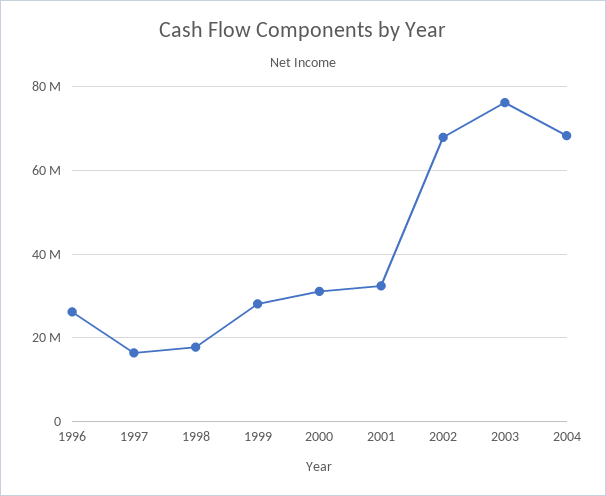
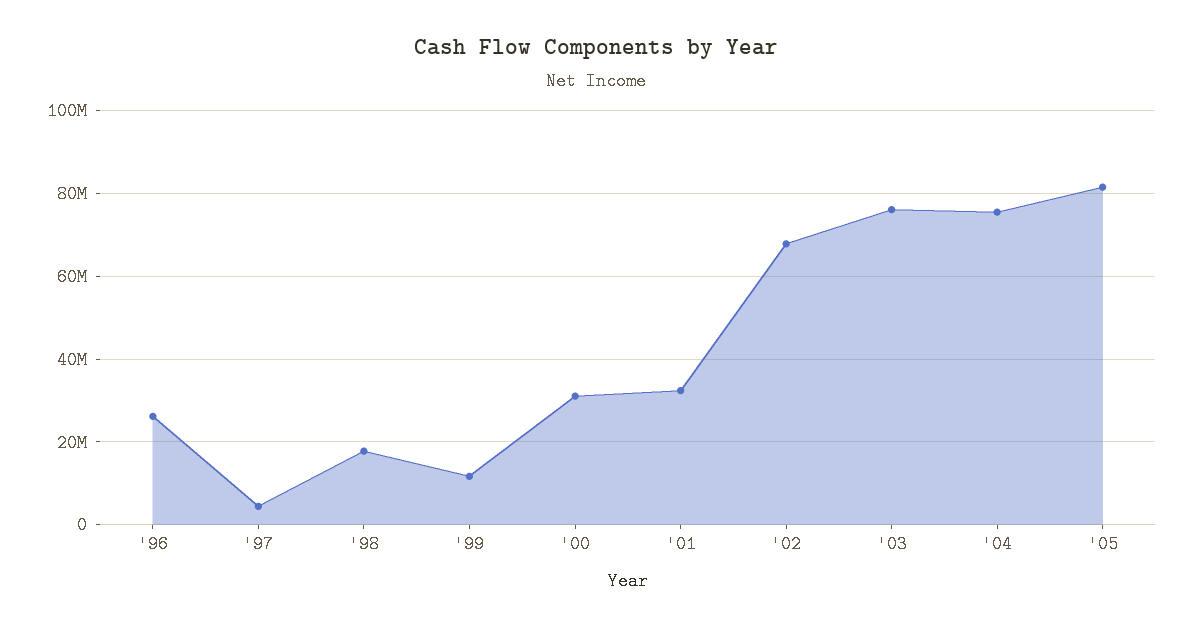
1997: 16000000 -> 4000000
1999: 28000000 -> 12000000
2004: 68000000 -> 76000000
'05: none -> 82000000

